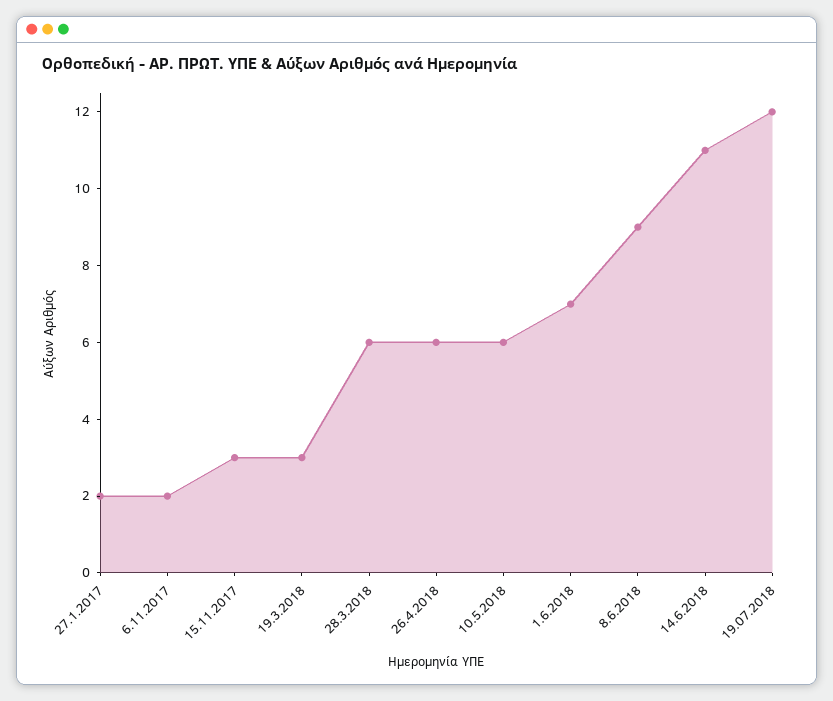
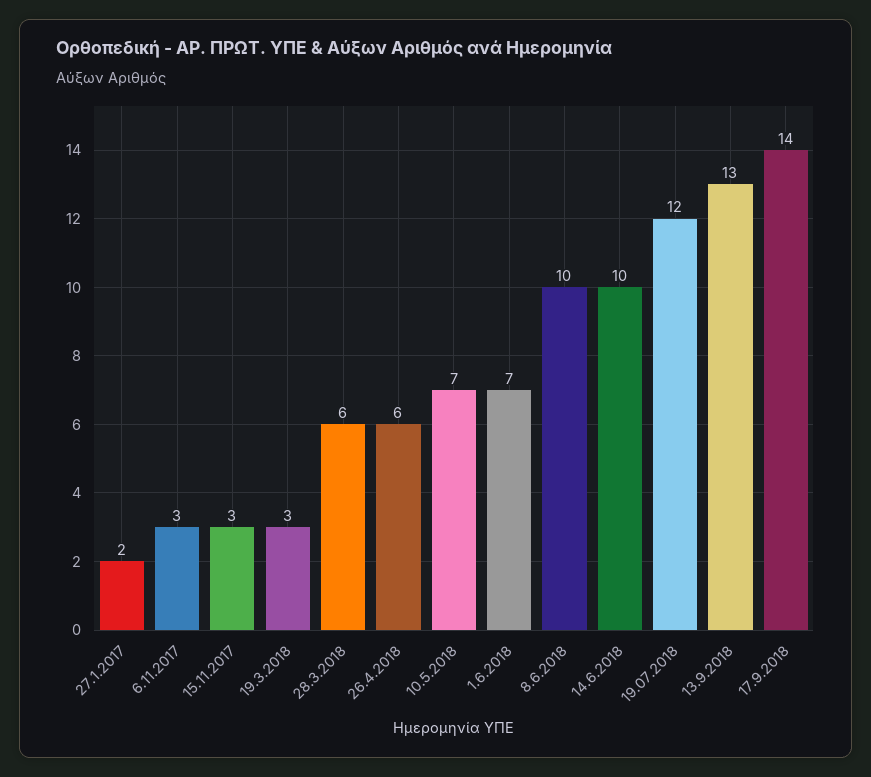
6.11.2017: 2 -> 3
10.5.2018: 6 -> 7
8.6.2018: 9 -> 10
14.6.2018: 11 -> 10
13.9.2018: none -> 13
17.9.2018: none -> 14

